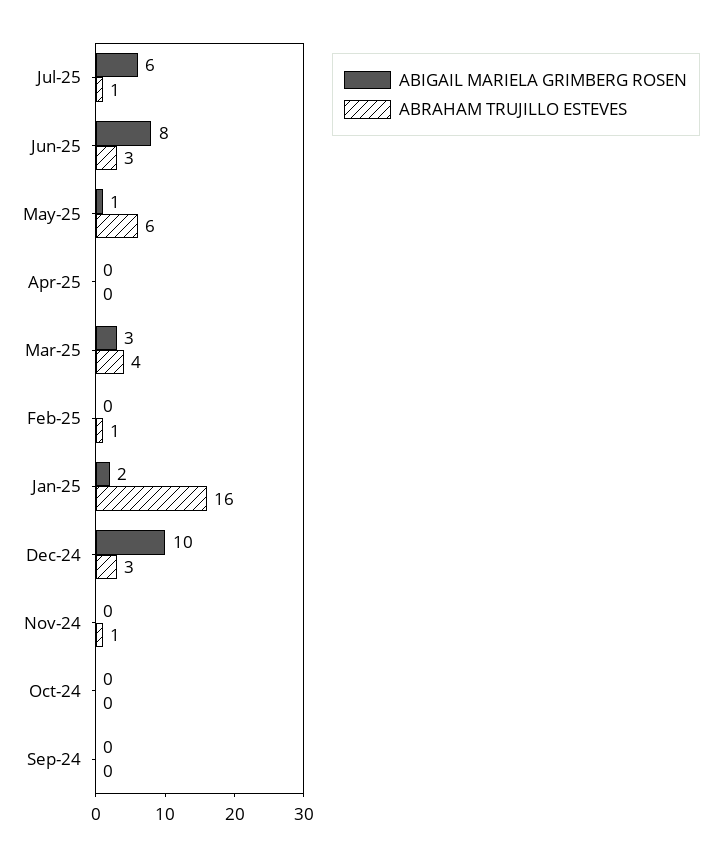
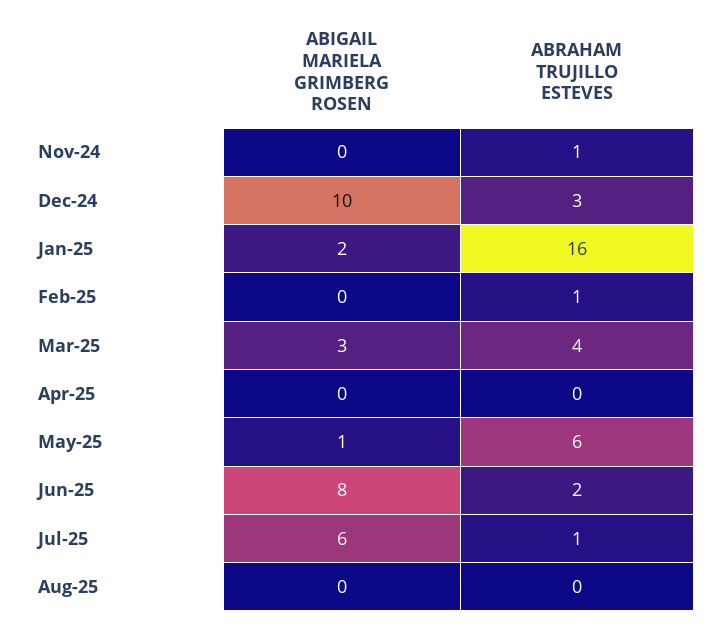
ABRAHAM TRUJILLO ESTEVES, Jun-25: 3 -> 2
ABIGAIL MARIELA GRIMBERG ROSEN, Oct-24: 0 -> none
ABRAHAM TRUJILLO ESTEVES, Oct-24: 0 -> none
ABIGAIL MARIELA GRIMBERG ROSEN, Sep-24: 0 -> none
ABRAHAM TRUJILLO ESTEVES, Sep-24: 0 -> none
ABIGAIL MARIELA GRIMBERG ROSEN, Aug-25: none -> 0
ABRAHAM TRUJILLO ESTEVES, Aug-25: none -> 0

